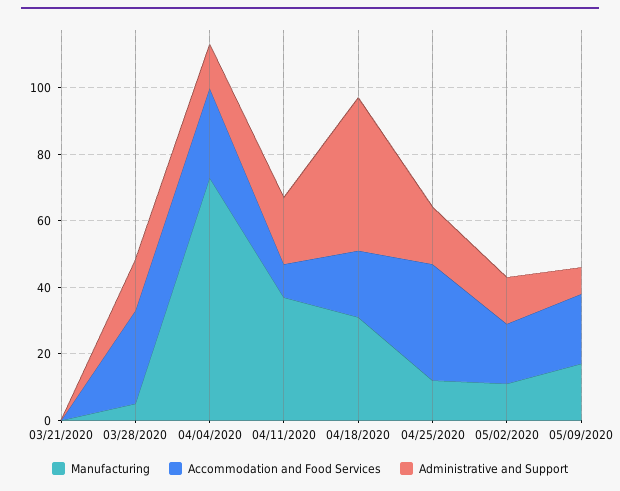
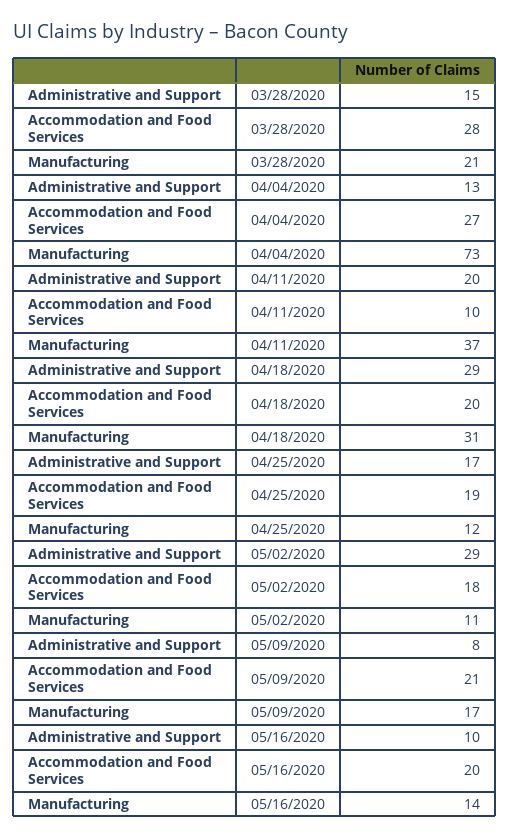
Manufacturing, 03/21/2020: 0 -> none
Accommodation and Food Services, 03/21/2020: 0 -> none
Administrative and Support, 03/21/2020: 0 -> none
Manufacturing, 03/28/2020: 5 -> 21
Administrative and Support, 04/18/2020: 45 -> 29
Accommodation and Food Services, 04/25/2020: 35 -> 19
Administrative and Support, 05/02/2020: 15 -> 29
Administrative and Support, 05/16/2020: none -> 10
Accommodation and Food Services, 05/16/2020: none -> 20
Manufacturing, 05/16/2020: none -> 14

